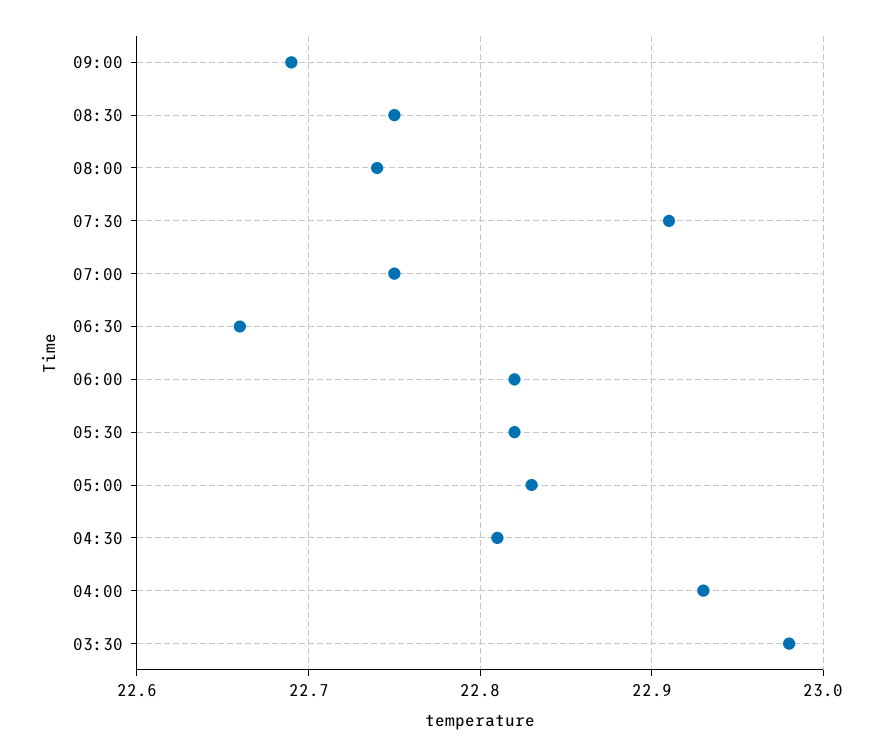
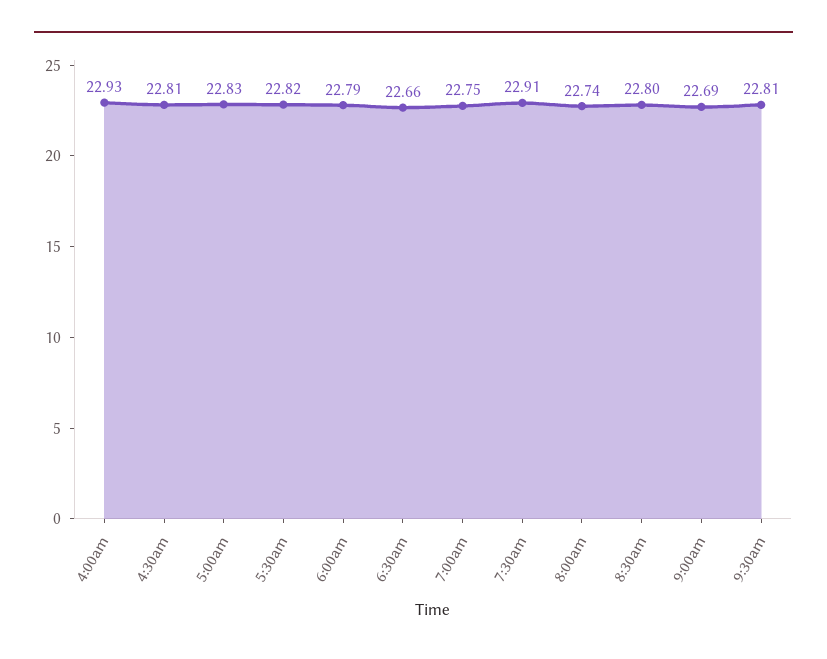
08:30: 22.75 -> 22.8
06:00: 22.82 -> 22.79
03:30: 22.98 -> none
9:30am: none -> 22.81

